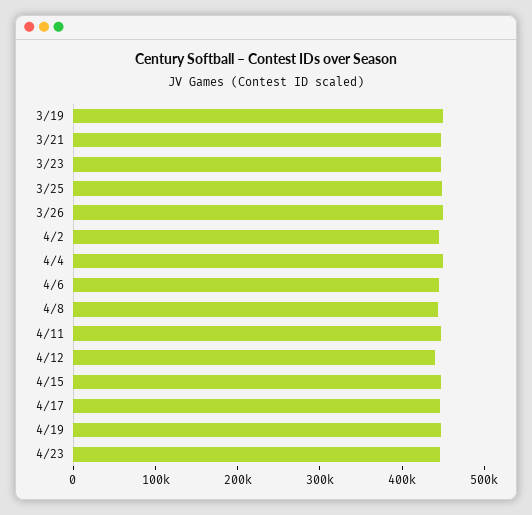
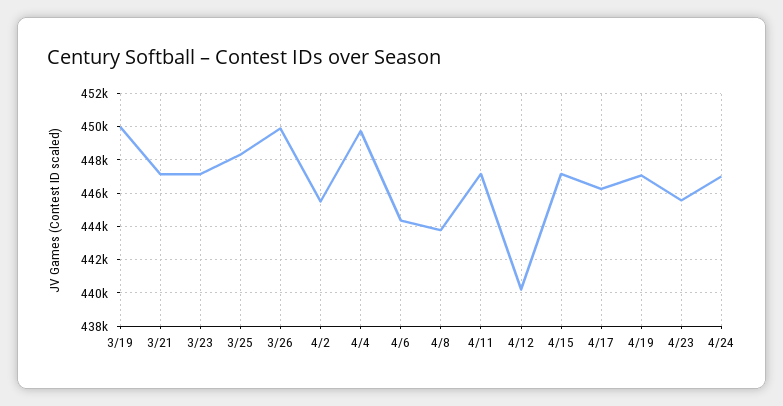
4/24: none -> 447000

